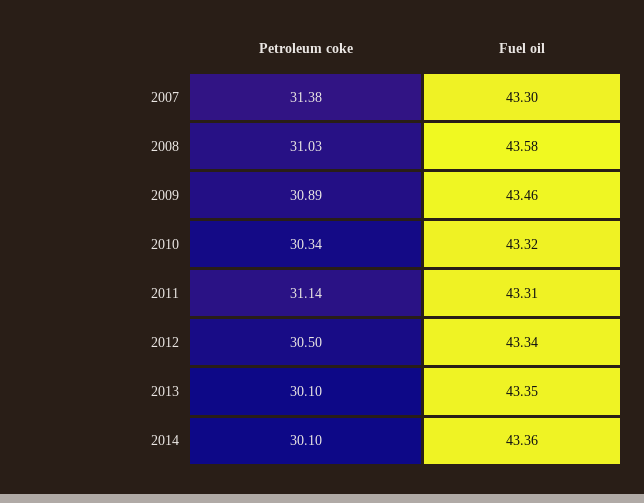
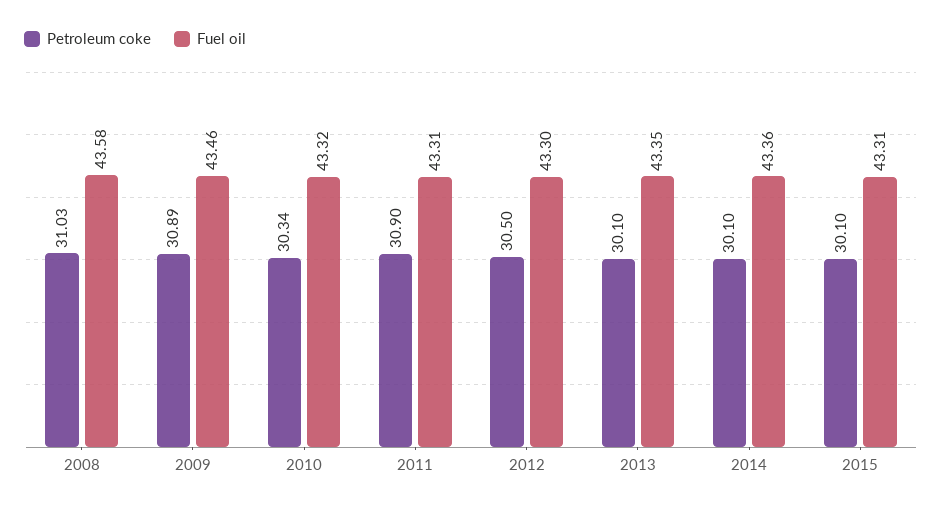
Petroleum coke, 2007: 31.38 -> none
Fuel oil, 2007: 43.3 -> none
Petroleum coke, 2011: 31.14 -> 30.9
Fuel oil, 2012: 43.34 -> 43.3
Petroleum coke, 2015: none -> 30.1
Fuel oil, 2015: none -> 43.31

